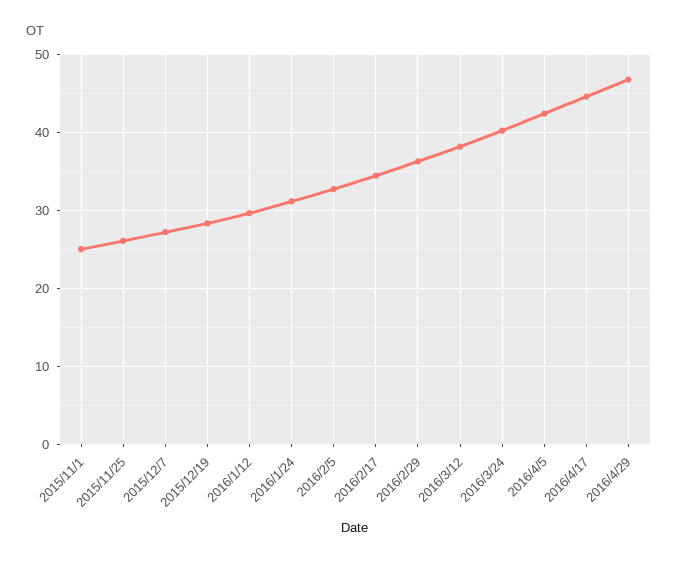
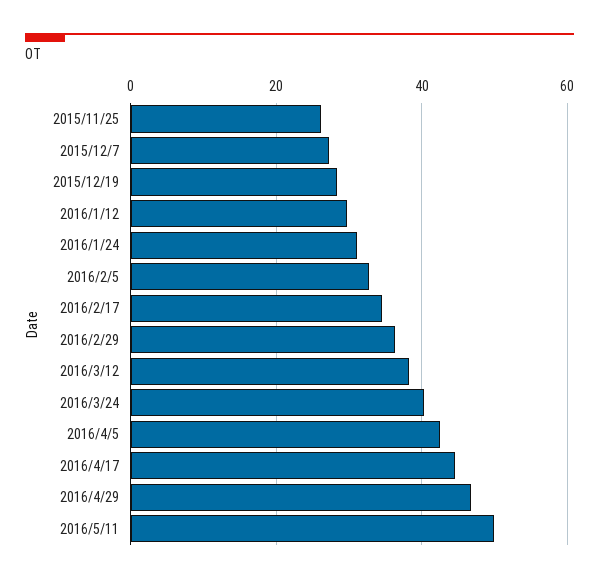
2015/11/1: 25 -> none
2016/5/11: none -> 50

